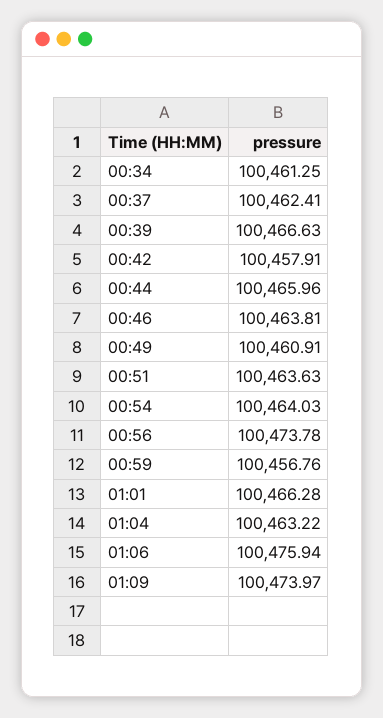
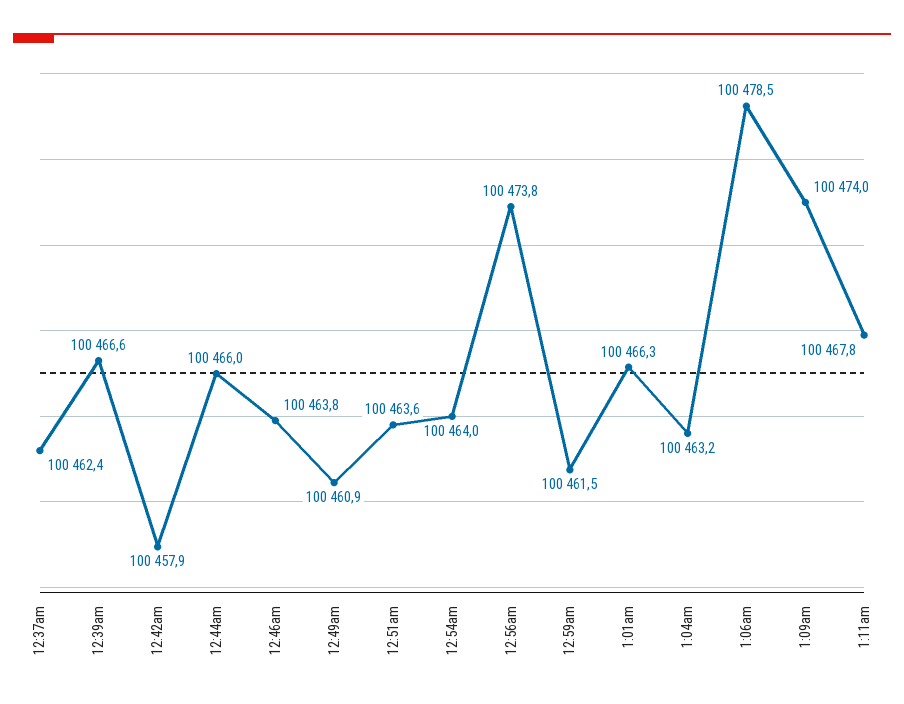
00:34: 100461.25 -> none
00:59: 100456.76 -> 100461.5
01:06: 100475.94 -> 100478.5
1:11am: none -> 100467.8

